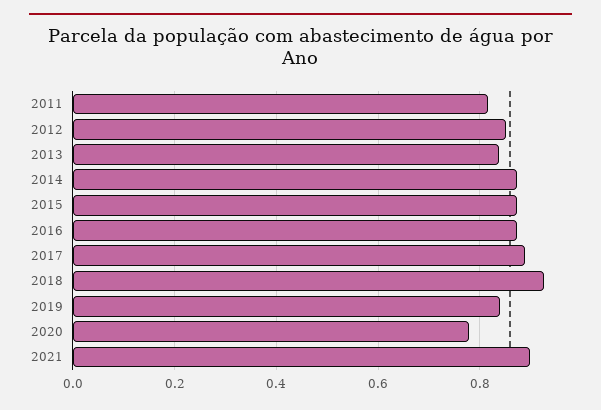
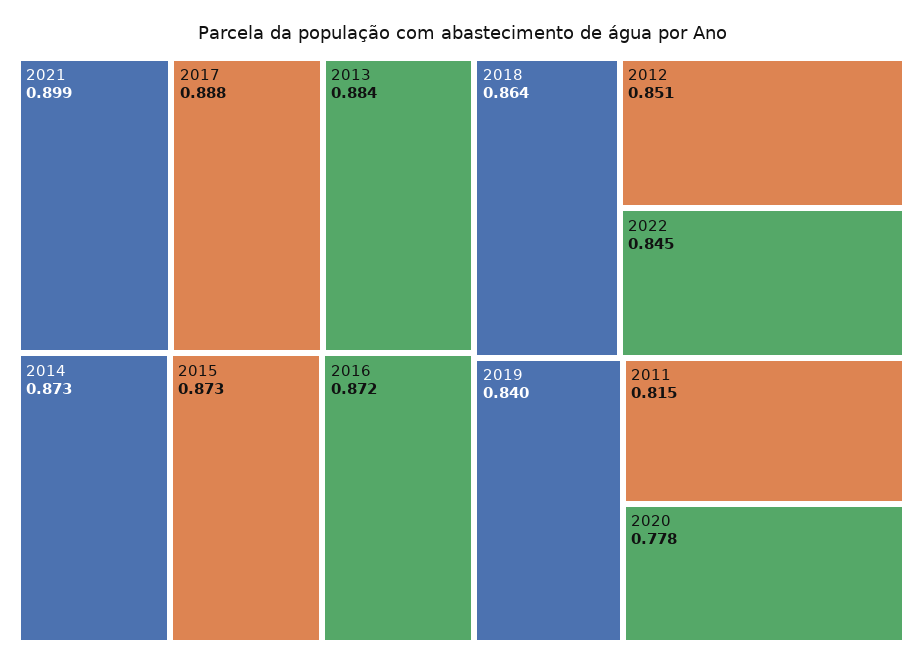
2013: 0.84 -> 0.884
2018: 0.92 -> 0.864
2022: none -> 0.845

